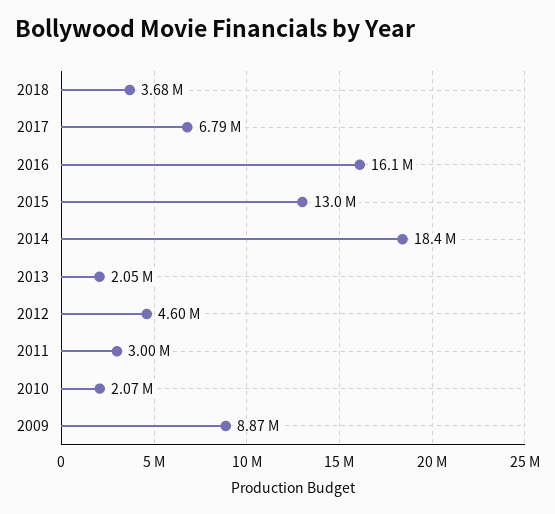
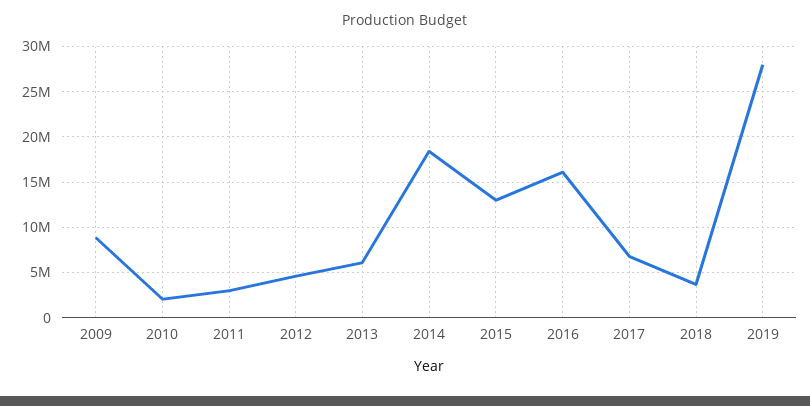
2013: 2050000 -> 6000000
2019: none -> 28000000

